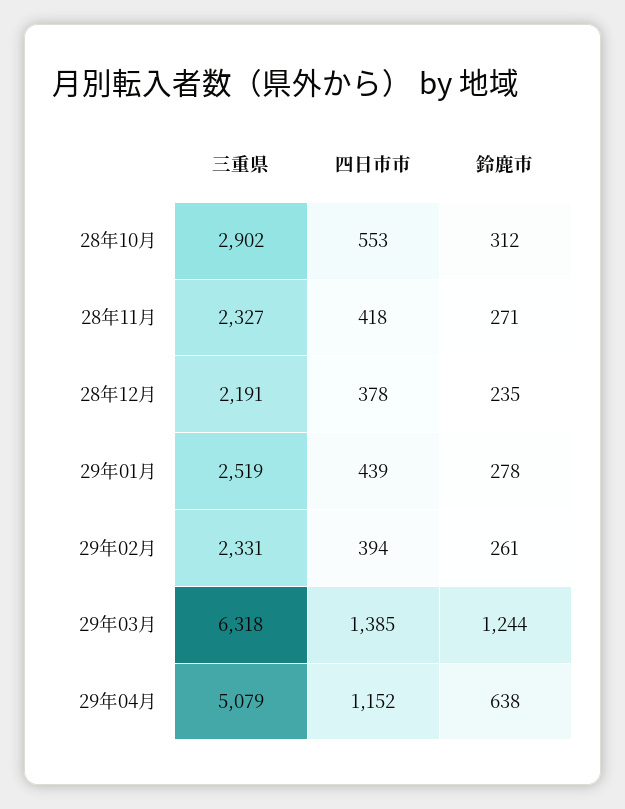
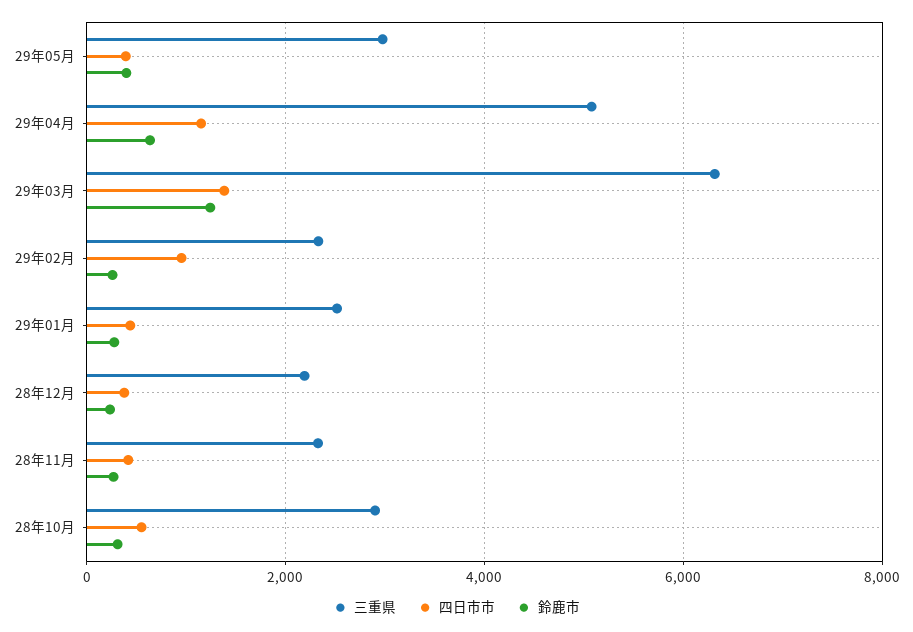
四日市市, 29年02月: 394 -> 1000
三重県, 29年05月: none -> 3000
四日市市, 29年05月: none -> 400
鈴鹿市, 29年05月: none -> 400

